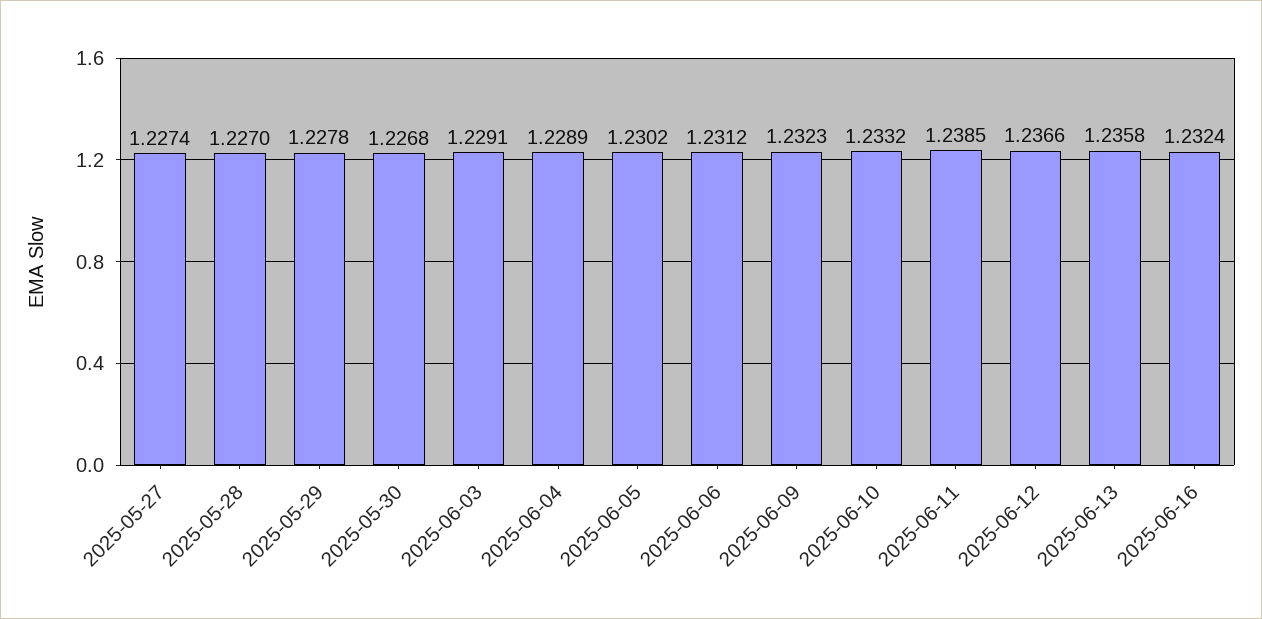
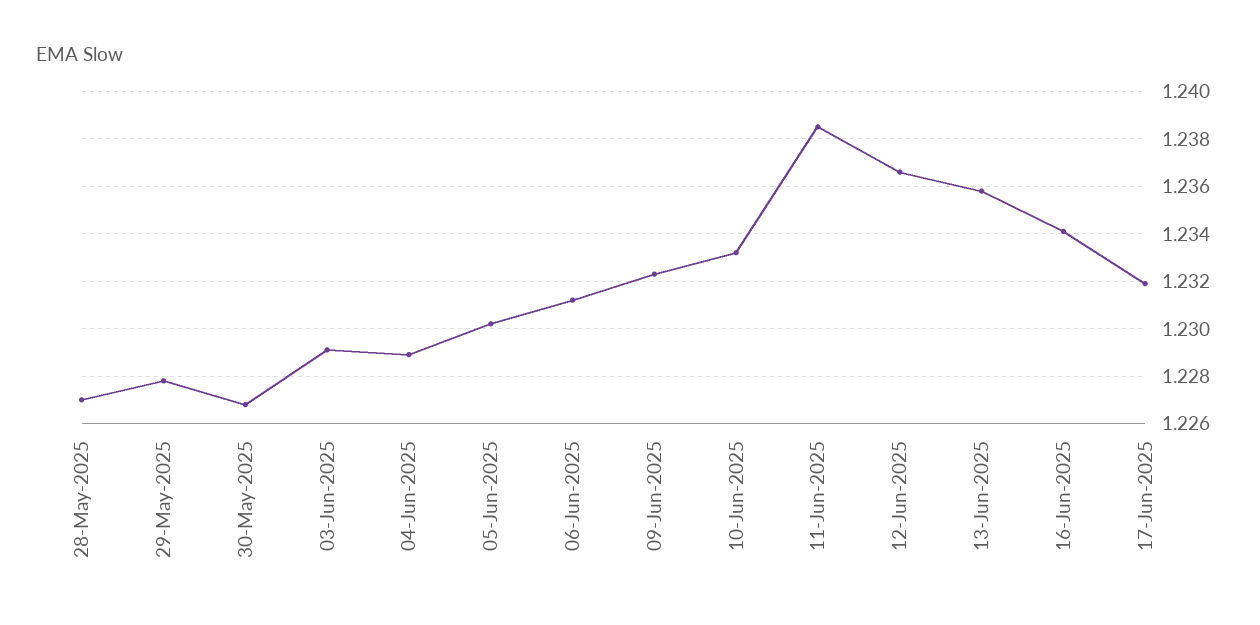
2025-05-27: 1.2274 -> none
2025-06-16: 1.2324 -> 1.234
17-Jun-2025: none -> 1.232

